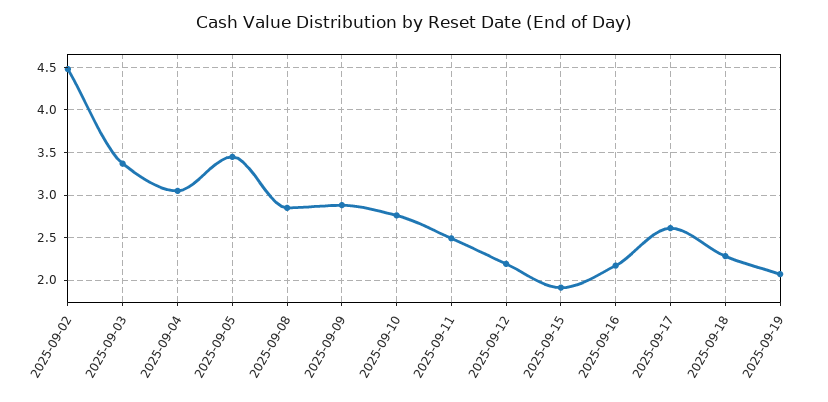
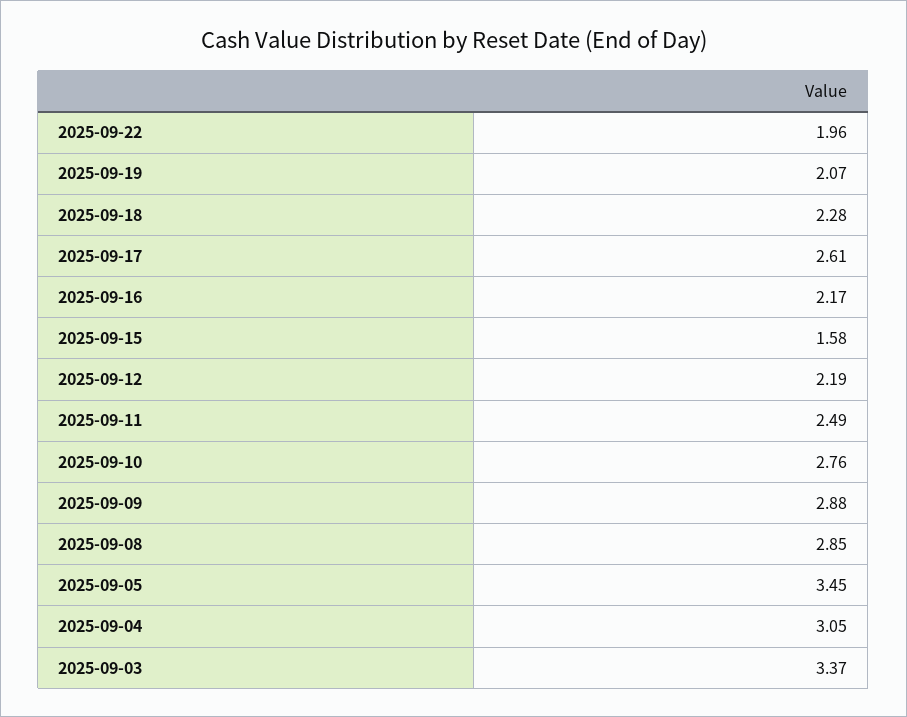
2025-09-02: 4.5 -> none
2025-09-15: 1.9 -> 1.58
2025-09-22: none -> 1.96

